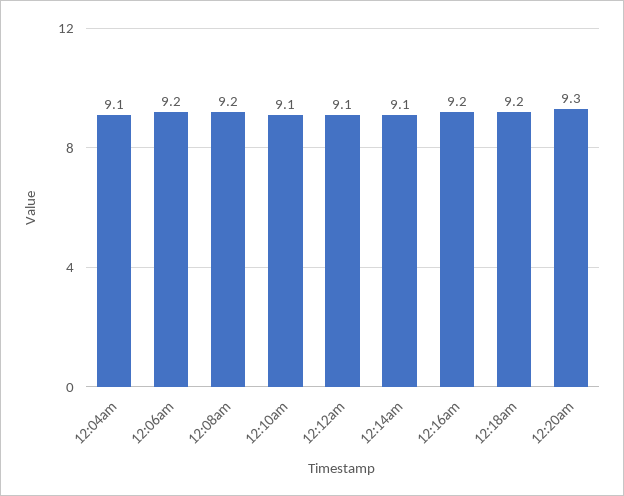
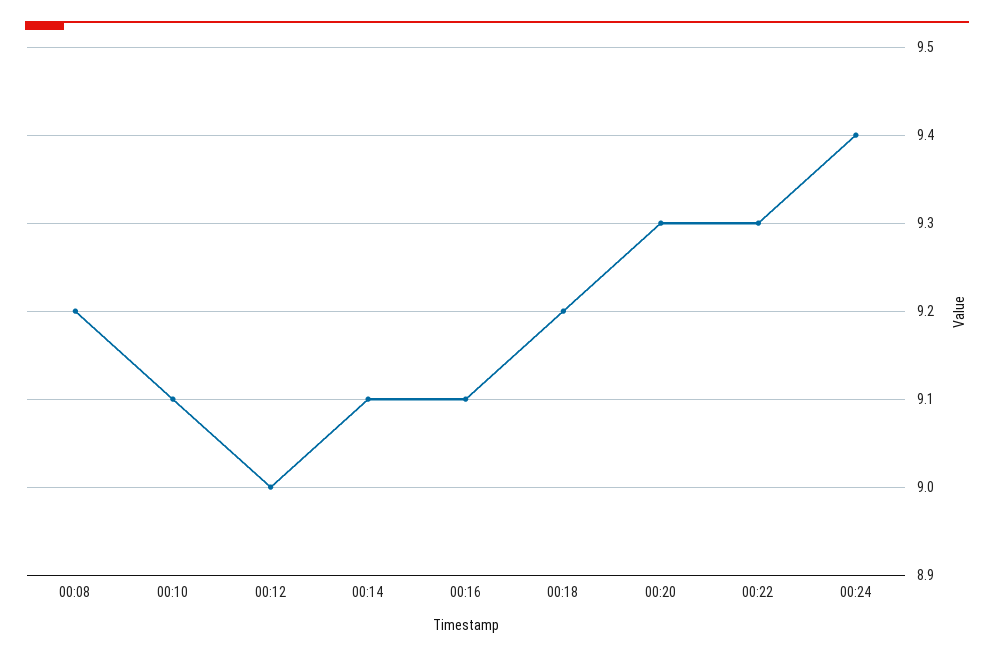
12:04am: 9.1 -> none
12:06am: 9.2 -> none
12:12am: 9.1 -> 9
12:16am: 9.2 -> 9.1
00:22: none -> 9.3
00:24: none -> 9.4

